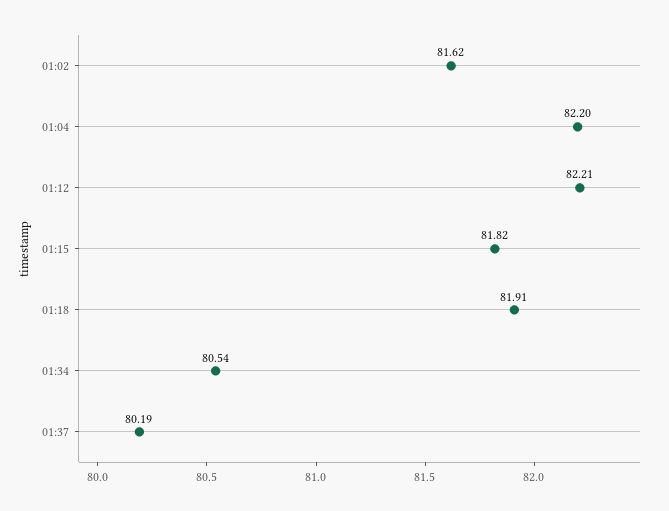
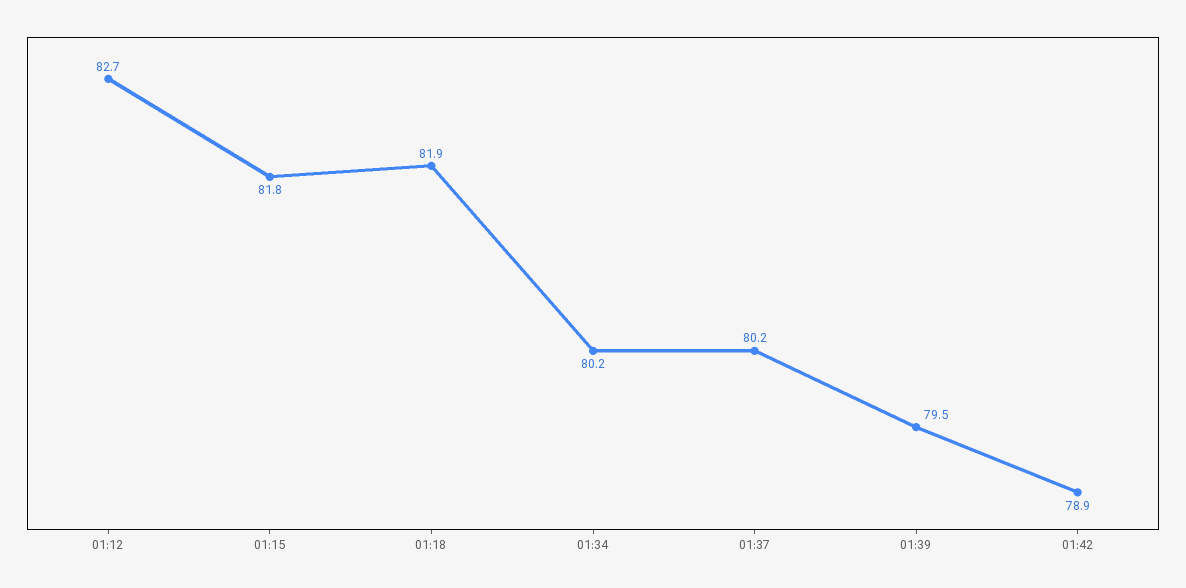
01:02: 81.62 -> none
01:04: 82.2 -> none
01:12: 82.21 -> 82.7
01:34: 80.54 -> 80.2
01:39: none -> 79.5
01:42: none -> 78.9

